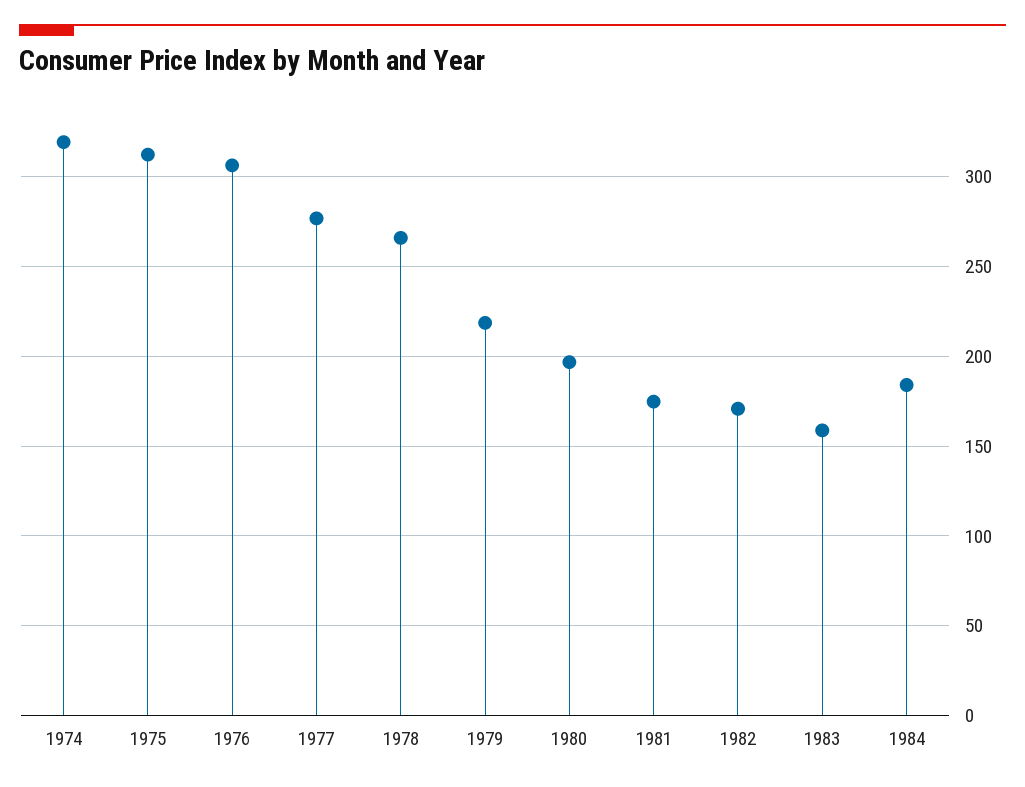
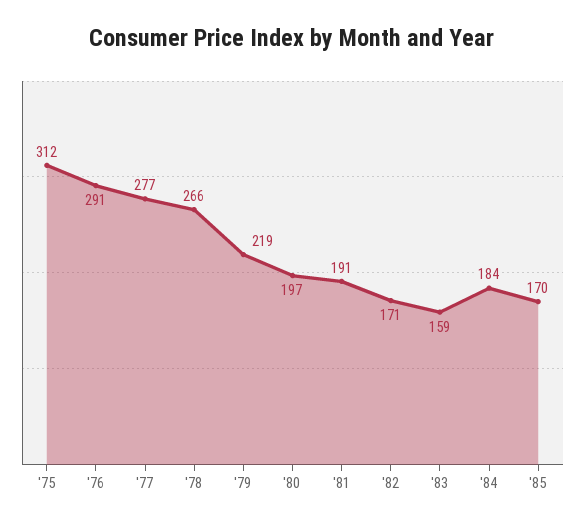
1974: 320 -> none
1976: 305 -> 291
1981: 175 -> 191
'85: none -> 170

